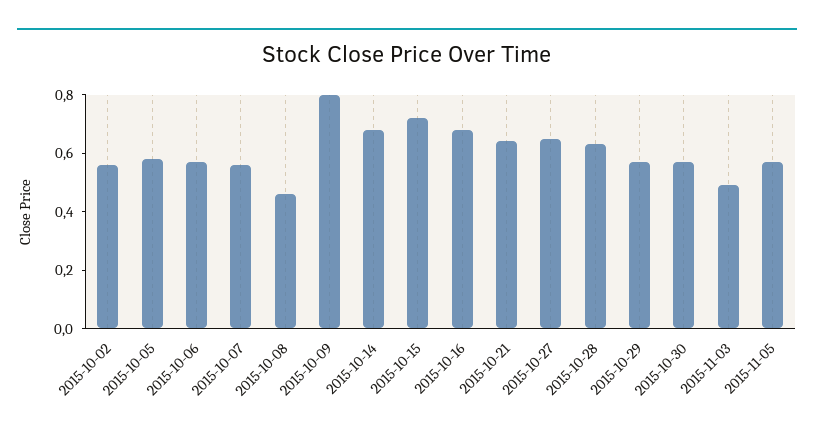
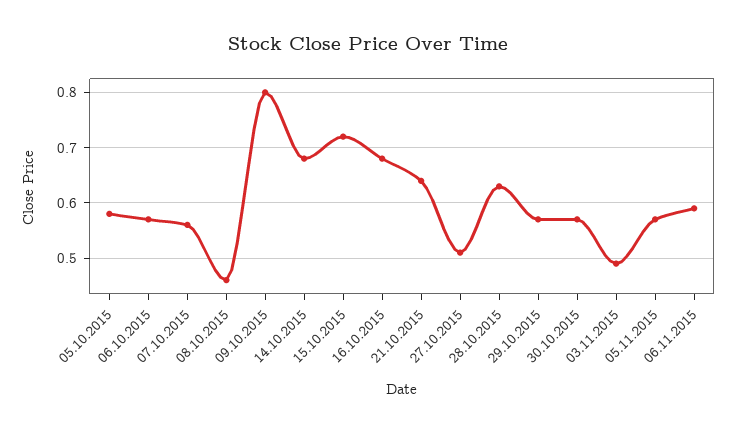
2015-10-02: 0.55 -> none
2015-10-27: 0.65 -> 0.5
06.11.2015: none -> 0.6

